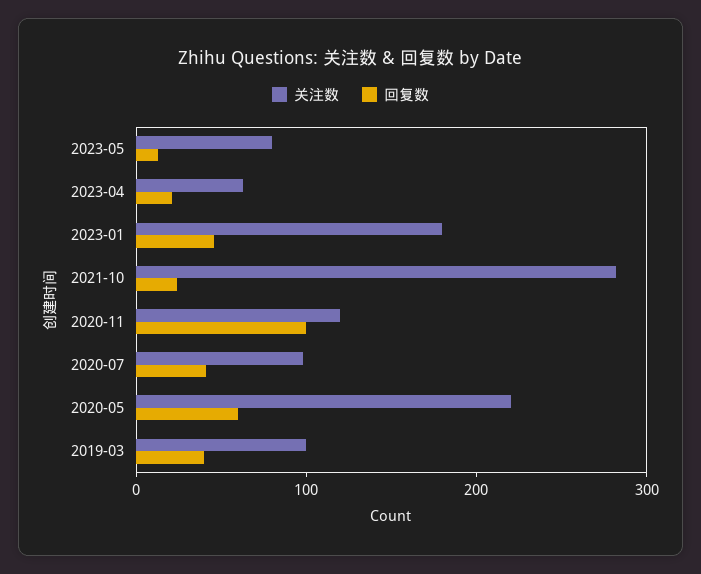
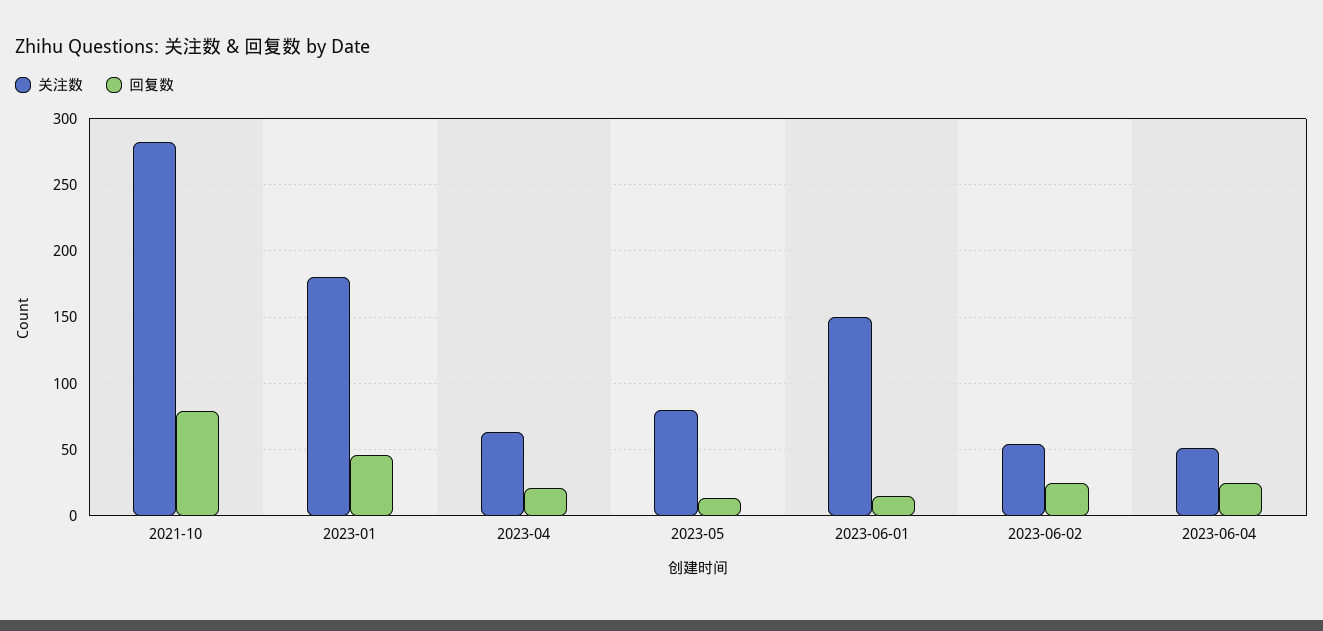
回复数, 2021-10: 20 -> 80
关注数, 2020-11: 120 -> none
回复数, 2020-11: 100 -> none
关注数, 2020-07: 100 -> none
回复数, 2020-07: 40 -> none
关注数, 2020-05: 220 -> none
回复数, 2020-05: 60 -> none
关注数, 2019-03: 100 -> none
回复数, 2019-03: 40 -> none
关注数, 2023-06-01: none -> 150
回复数, 2023-06-01: none -> 15
关注数, 2023-06-02: none -> 55
回复数, 2023-06-02: none -> 25
关注数, 2023-06-04: none -> 50
回复数, 2023-06-04: none -> 25

